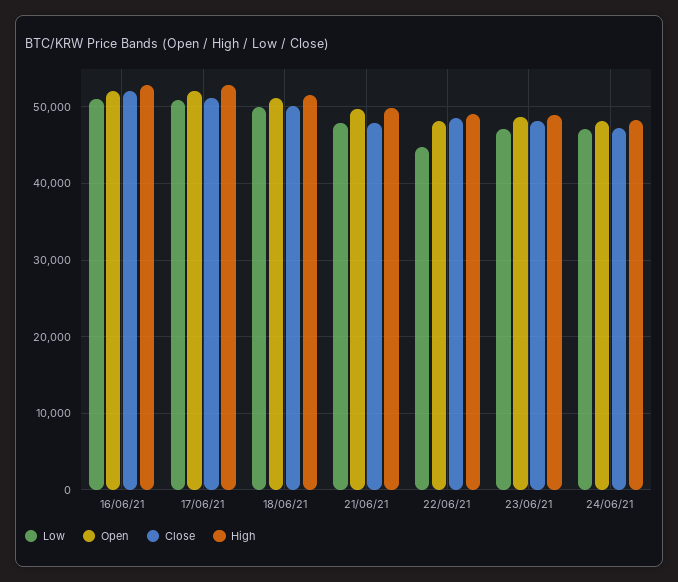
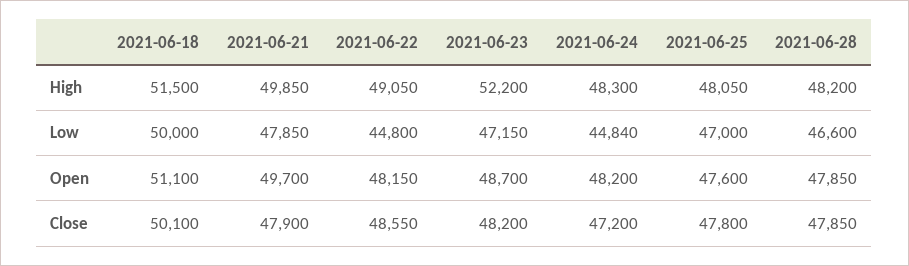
Low, 16/06/21: 51000 -> none
Open, 16/06/21: 52000 -> none
Close, 16/06/21: 52000 -> none
High, 16/06/21: 53000 -> none
Low, 17/06/21: 51000 -> none
Open, 17/06/21: 52000 -> none
Close, 17/06/21: 51000 -> none
High, 17/06/21: 53000 -> none
High, 23/06/21: 49000 -> 52200
Low, 24/06/21: 47000 -> 44840
High, 2021-06-25: none -> 48050
High, 2021-06-28: none -> 48200
Low, 2021-06-25: none -> 47000
Low, 2021-06-28: none -> 46600
Open, 2021-06-25: none -> 47600
Open, 2021-06-28: none -> 47850
Close, 2021-06-25: none -> 47800
Close, 2021-06-28: none -> 47850

